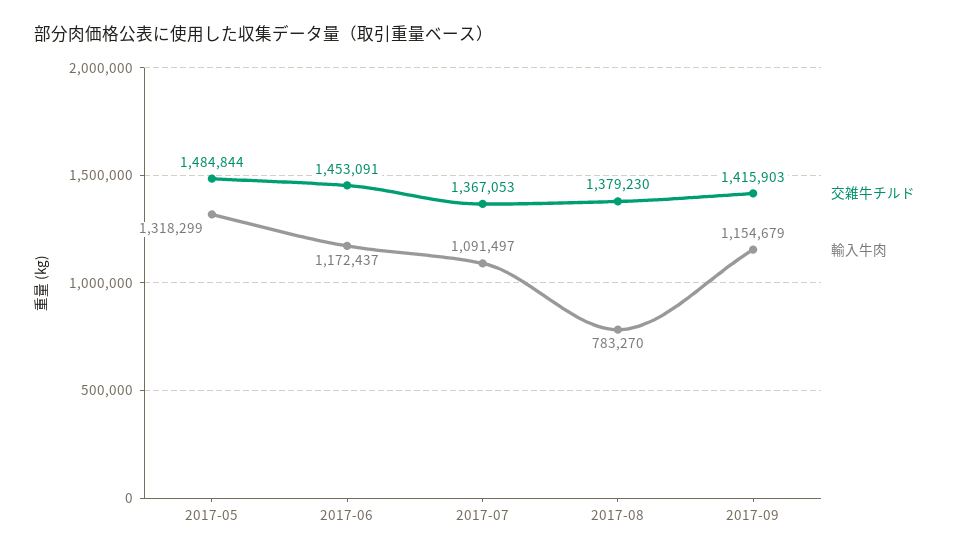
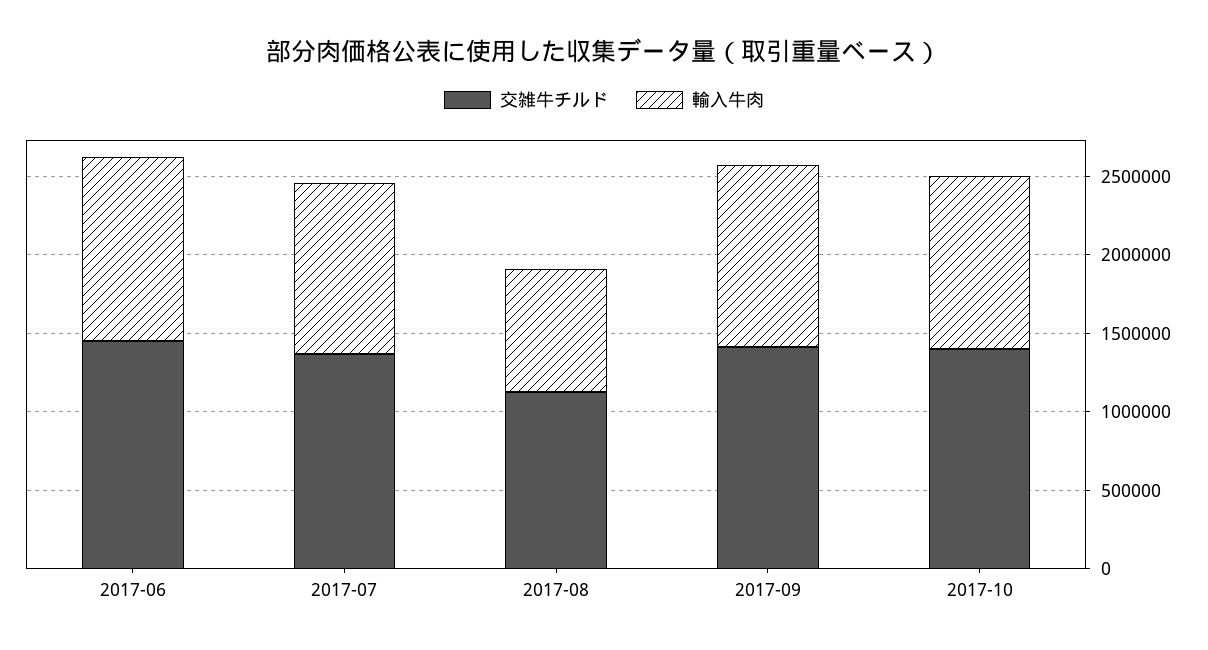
交雑牛チルド, 2017-05: 1484844 -> none
輸入牛肉, 2017-05: 1318299 -> none
交雑牛チルド, 2017-08: 1379230 -> 1100000
交雑牛チルド, 2017-10: none -> 1400000
輸入牛肉, 2017-10: none -> 1100000

